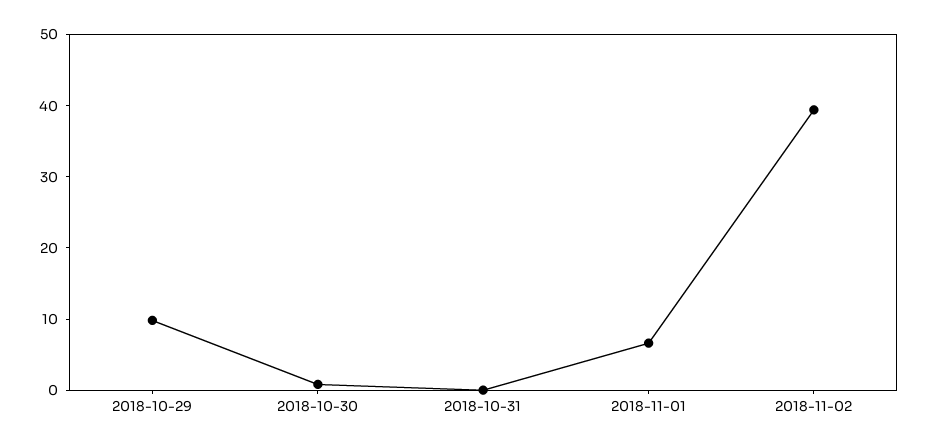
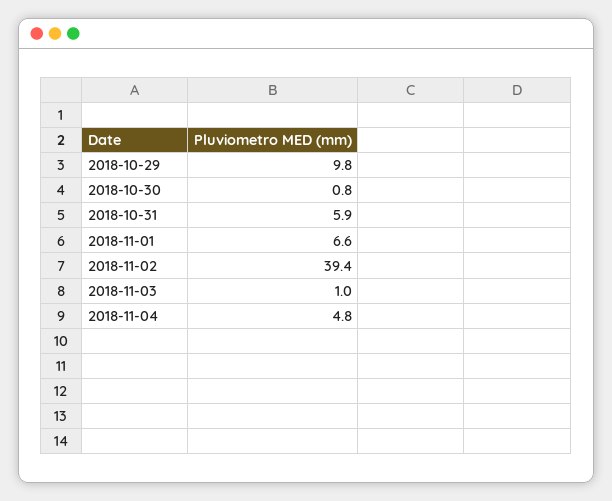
2018-10-31: 0 -> 5.9
2018-11-03: none -> 1
2018-11-04: none -> 4.8

